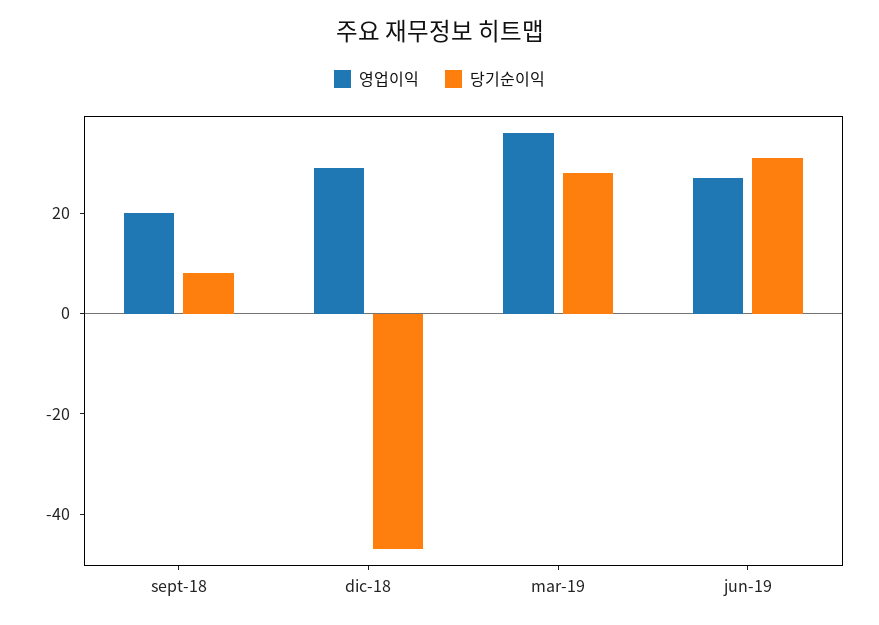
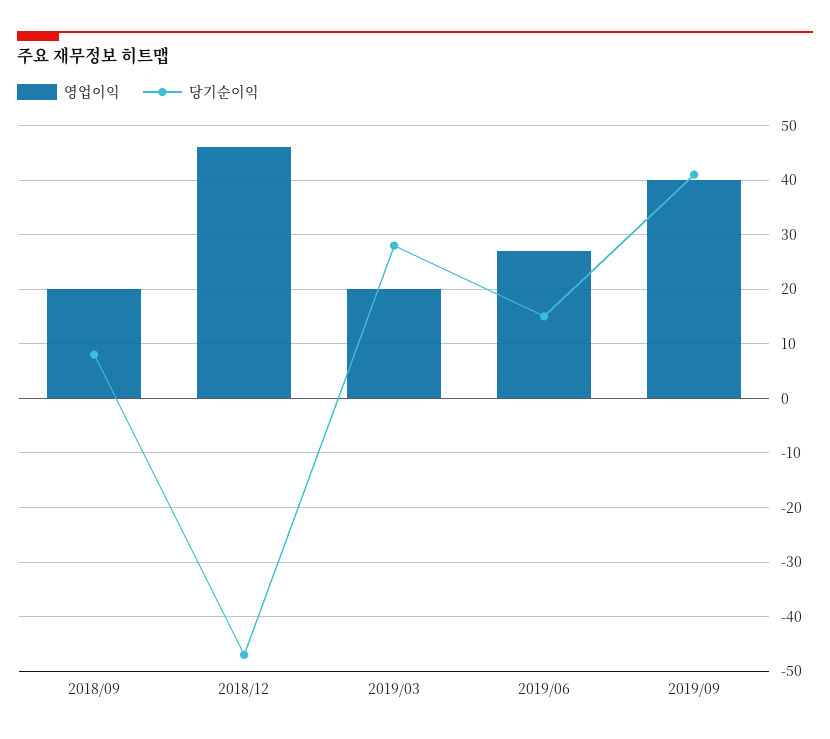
영업이익, dic-18: 30 -> 45
영업이익, mar-19: 35 -> 20
당기순이익, jun-19: 30 -> 15
영업이익, 2019/09: none -> 40
당기순이익, 2019/09: none -> 40

